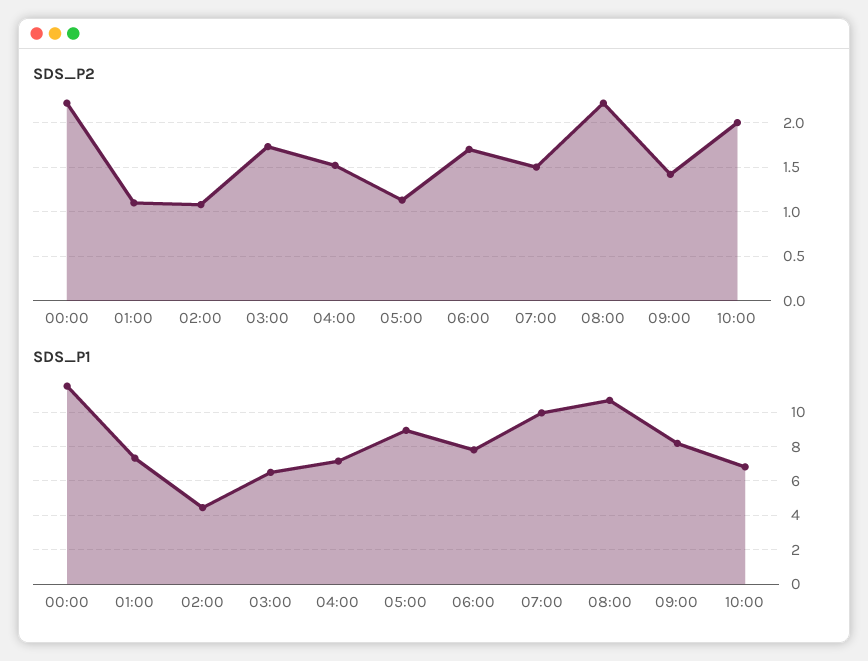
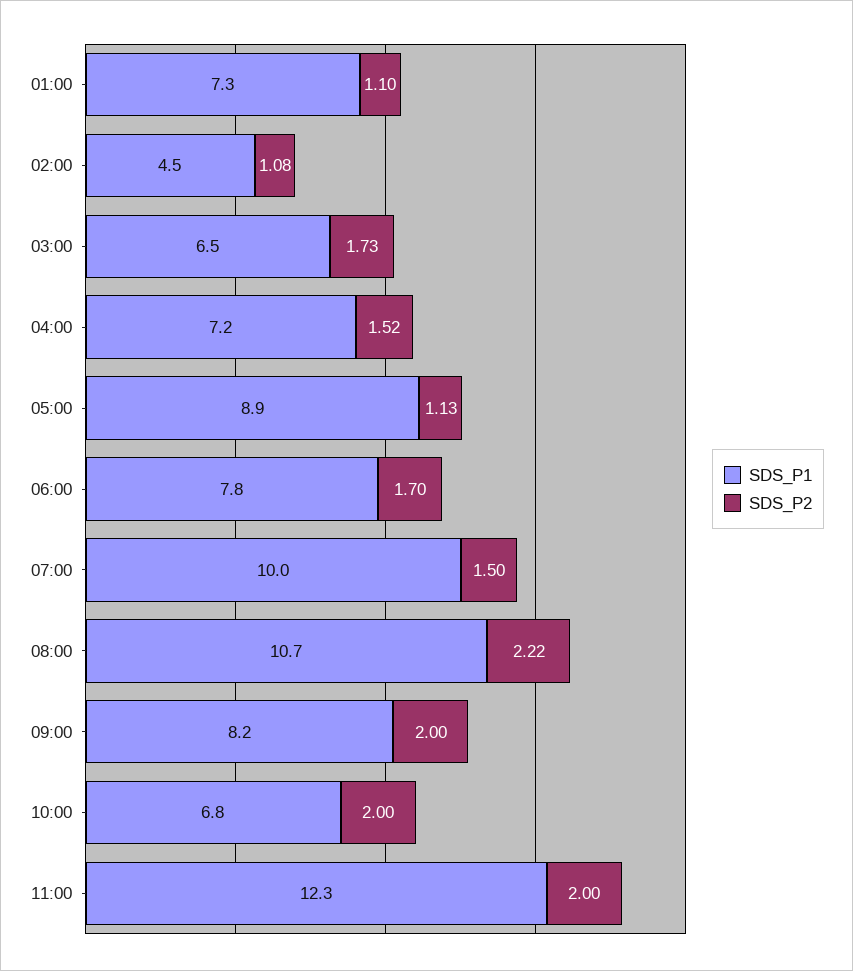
SDS_P2, 00:00: 2.2 -> none
SDS_P2, 09:00: 1.4 -> 2
SDS_P1, 00:00: 11.5 -> none
SDS_P1, 11:00: none -> 12.3
SDS_P2, 11:00: none -> 2

